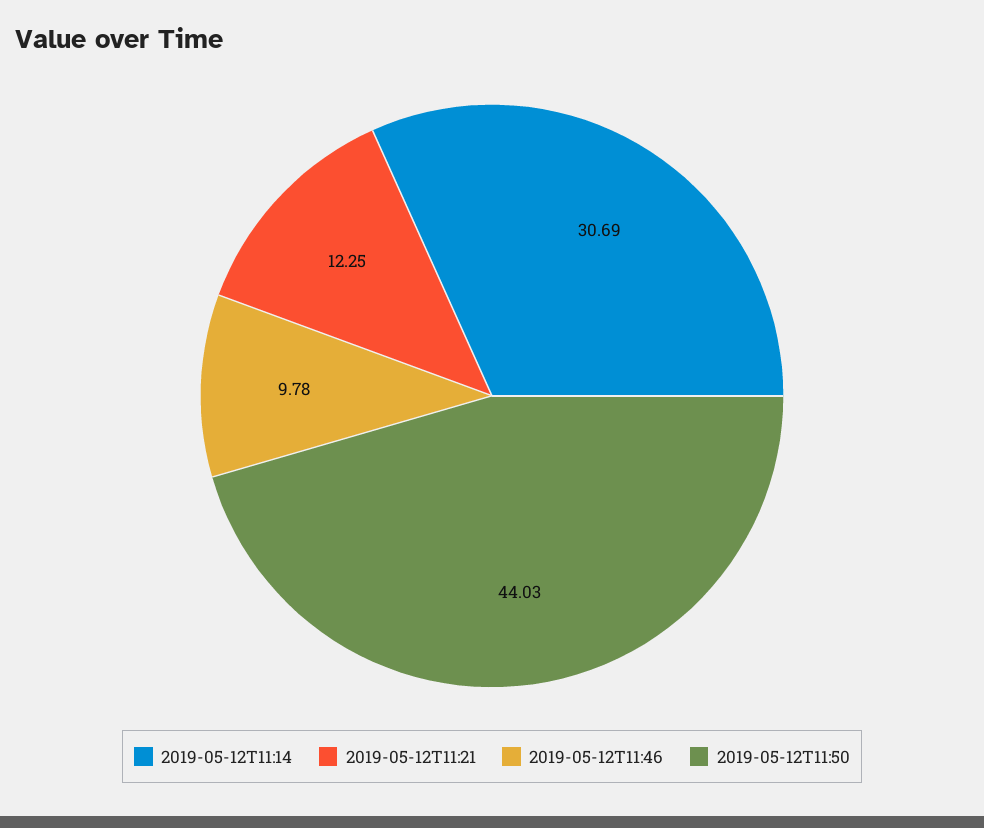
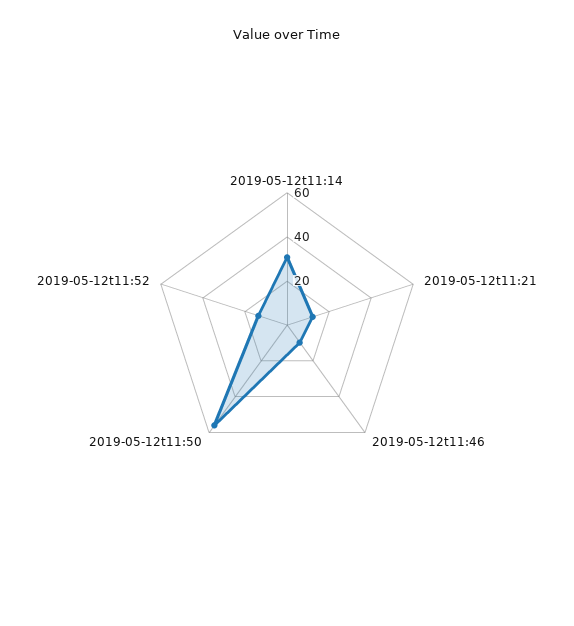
2019-05-12T11:50: 44.03 -> 55
2019-05-12t11:52: none -> 15

